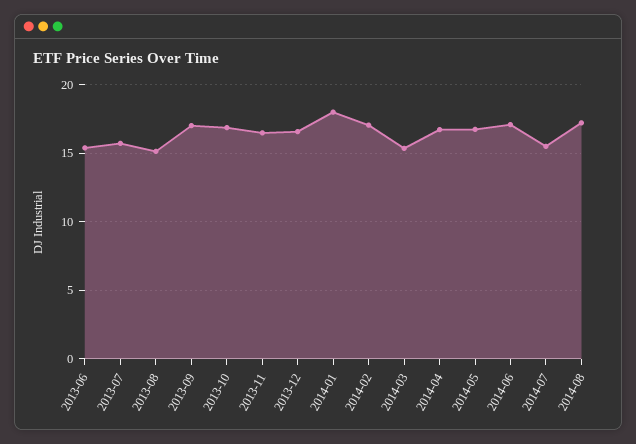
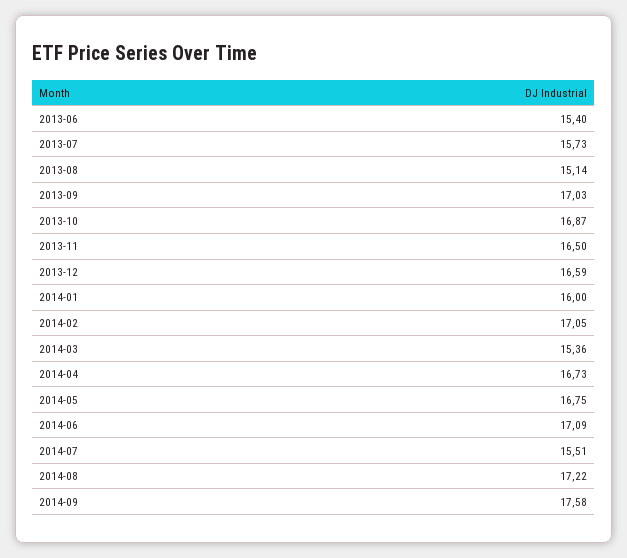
2014-01: 18 -> 16
2014-09: none -> 17.58

